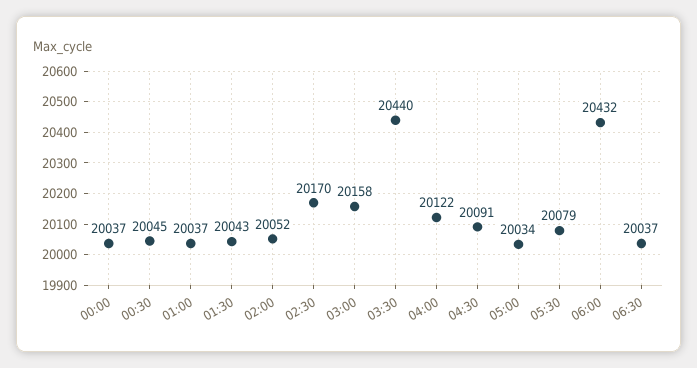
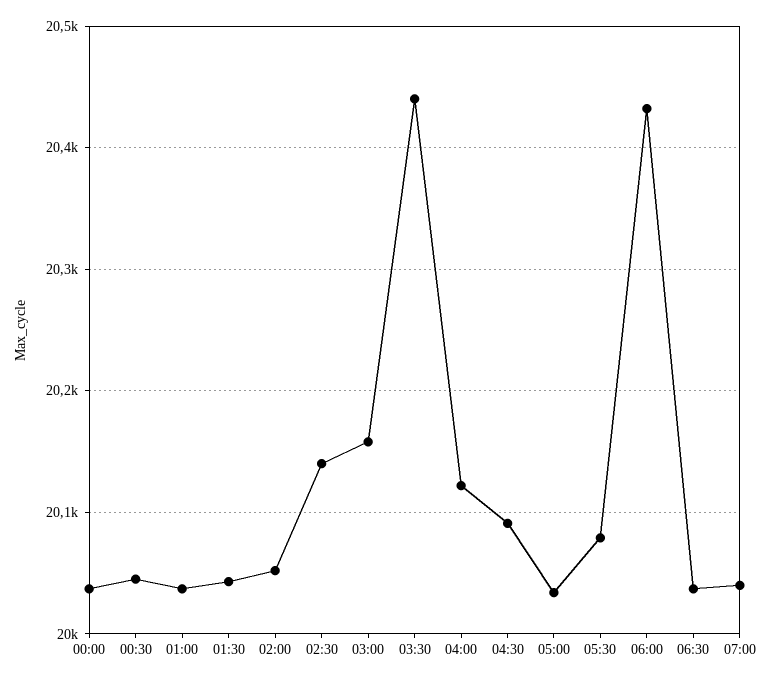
02:30: 20170 -> 20140
07:00: none -> 20040

